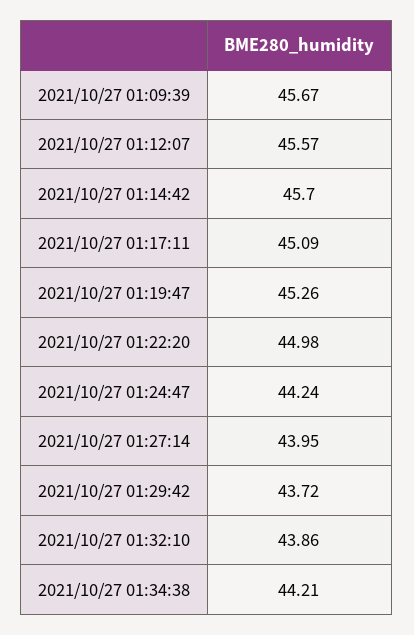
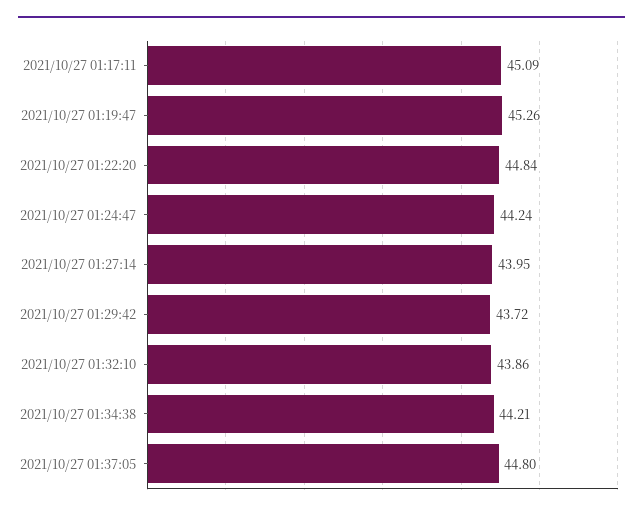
2021/10/27 01:09:39: 45.67 -> none
2021/10/27 01:12:07: 45.57 -> none
2021/10/27 01:14:42: 45.7 -> none
2021/10/27 01:22:20: 44.98 -> 44.84
2021/10/27 01:37:05: none -> 44.8

